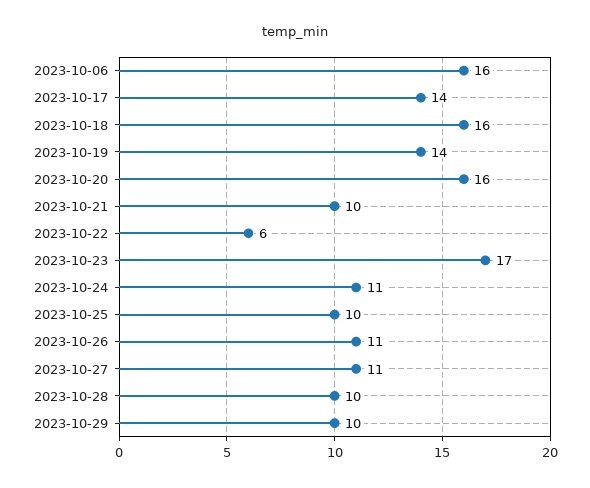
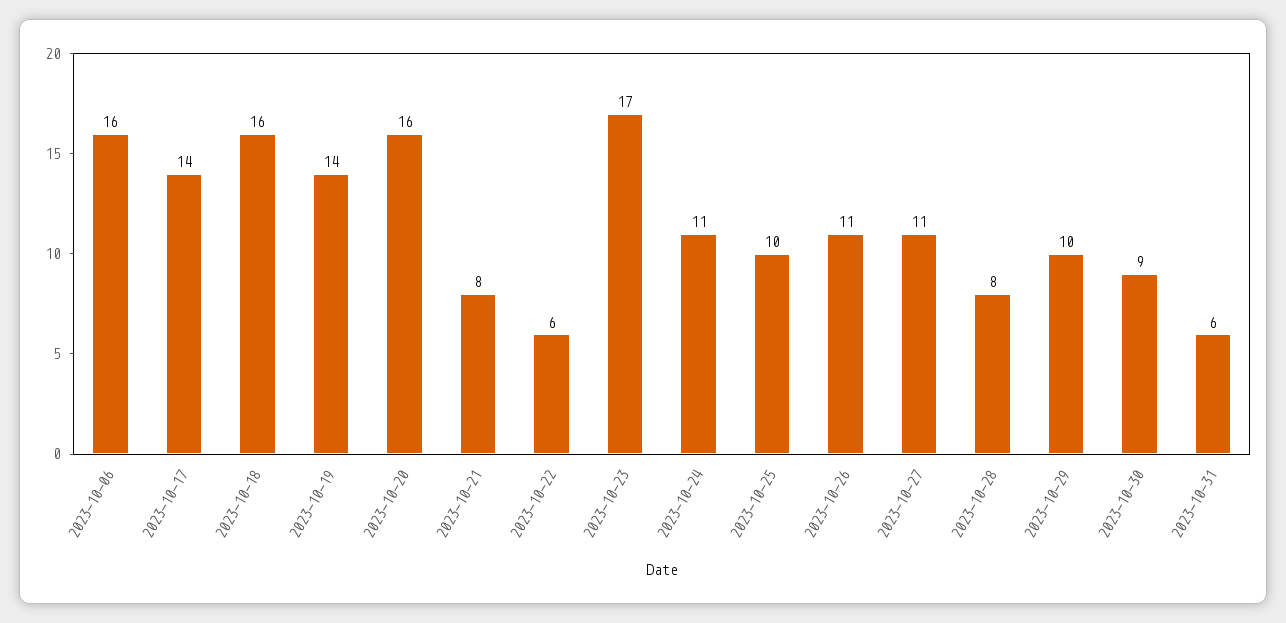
2023-10-21: 10 -> 8
2023-10-28: 10 -> 8
2023-10-30: none -> 9
2023-10-31: none -> 6

